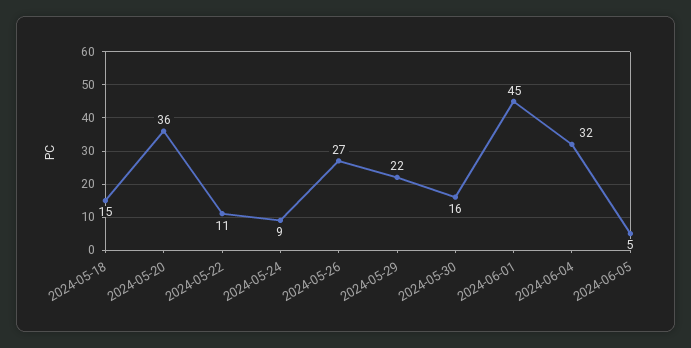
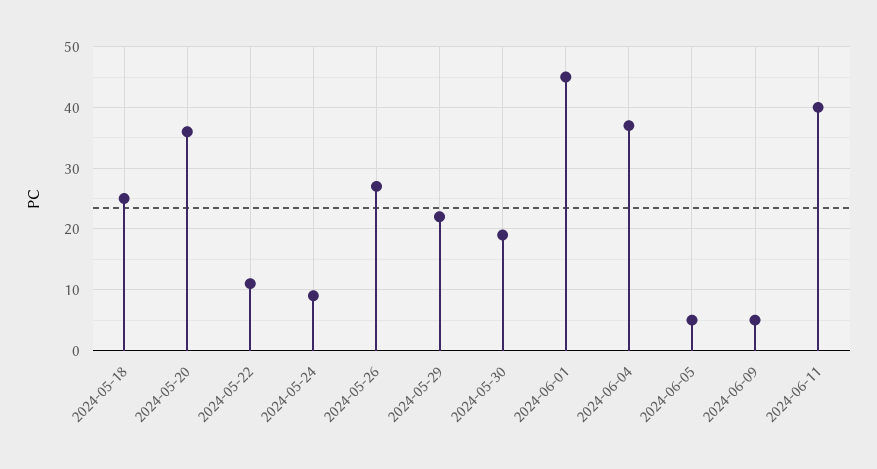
2024-05-18: 15 -> 25
2024-05-30: 16 -> 19
2024-06-04: 32 -> 37
2024-06-09: none -> 5
2024-06-11: none -> 40

